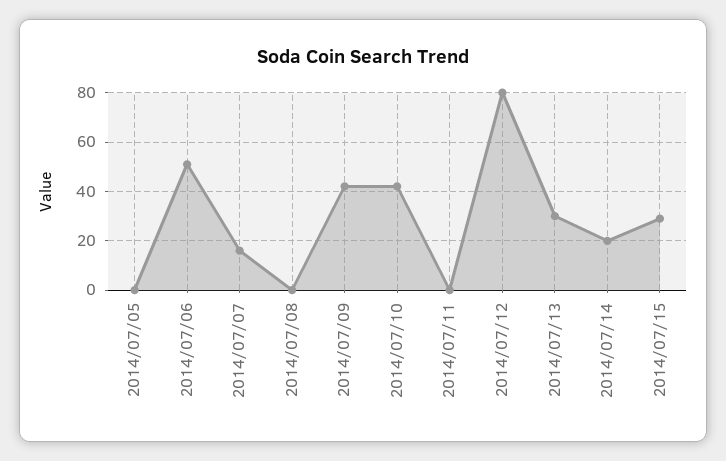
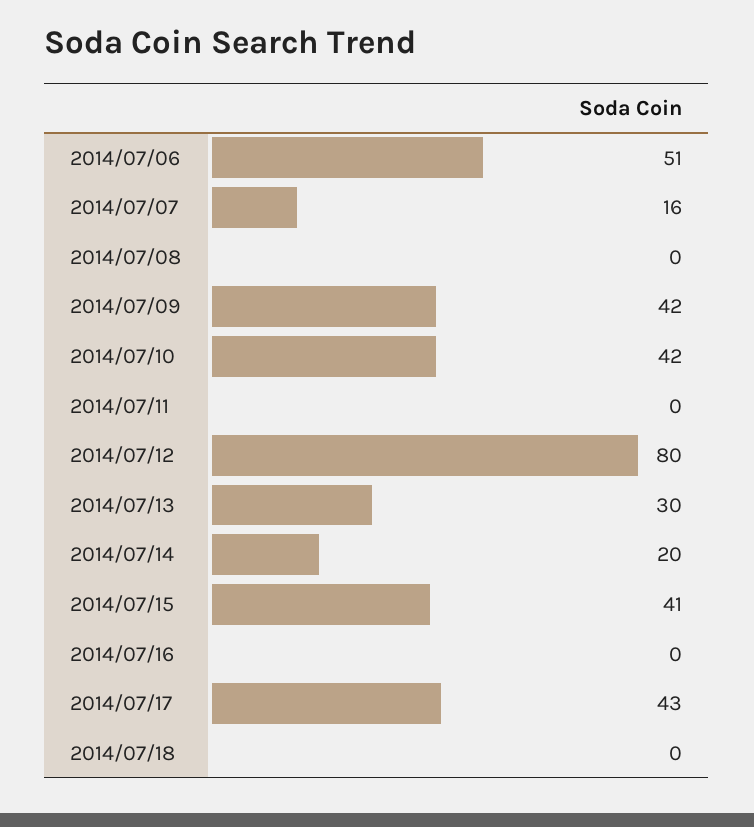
2014/07/05: 0 -> none
2014/07/15: 30 -> 41
2014/07/16: none -> 0
2014/07/17: none -> 43
2014/07/18: none -> 0

